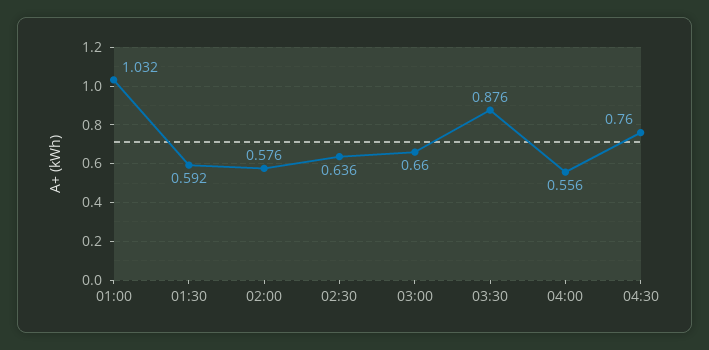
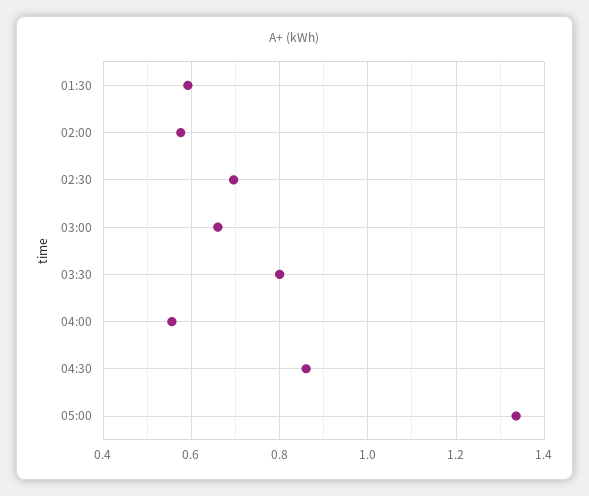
01:00: 1.032 -> none
02:30: 0.636 -> 0.7
03:30: 0.876 -> 0.8
04:30: 0.76 -> 0.86
05:00: none -> 1.34

